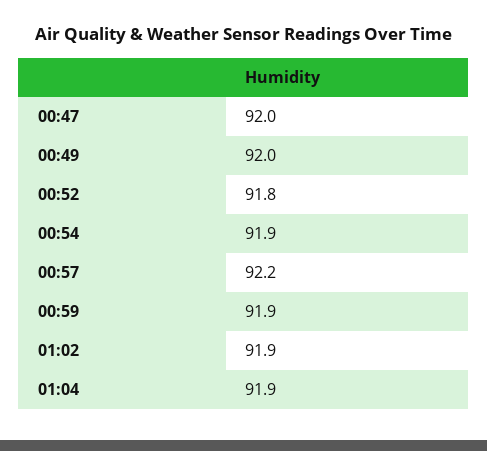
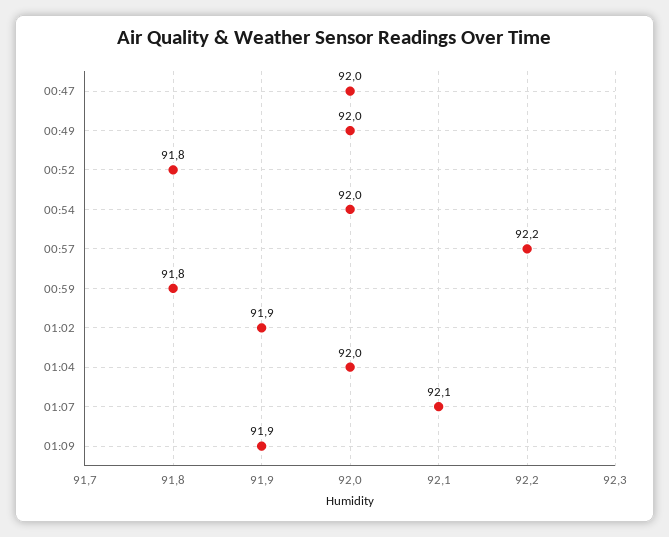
00:54: 91.9 -> 92
00:59: 91.9 -> 91.8
01:04: 91.9 -> 92
01:07: none -> 92.1
01:09: none -> 91.9

